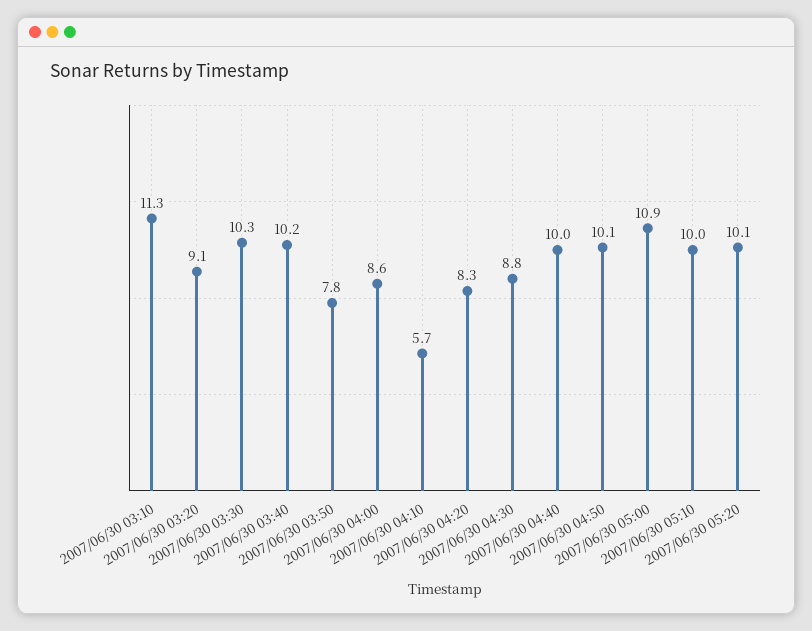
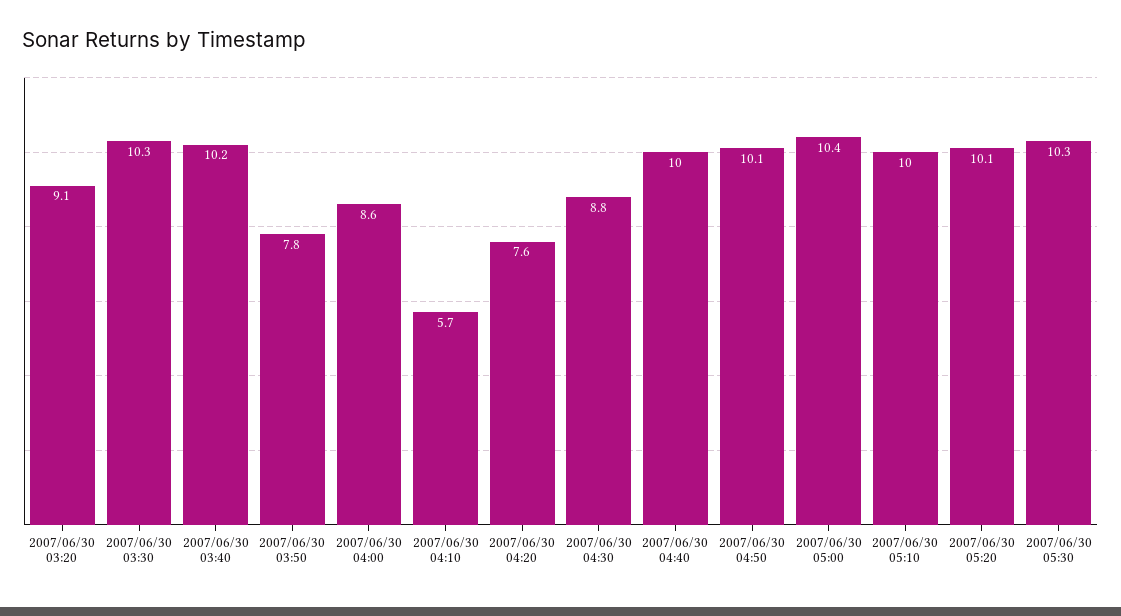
2007/06/30 03:10: 11.3 -> none
2007/06/30 04:20: 8.3 -> 7.6
2007/06/30 05:00: 10.9 -> 10.4
2007/06/30 05:30: none -> 10.3

